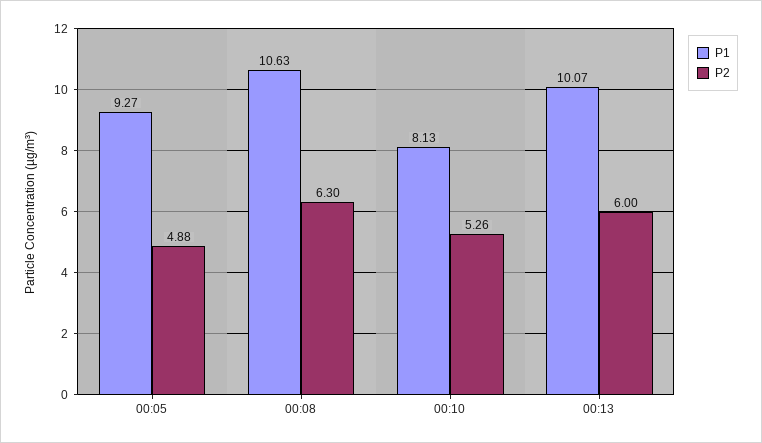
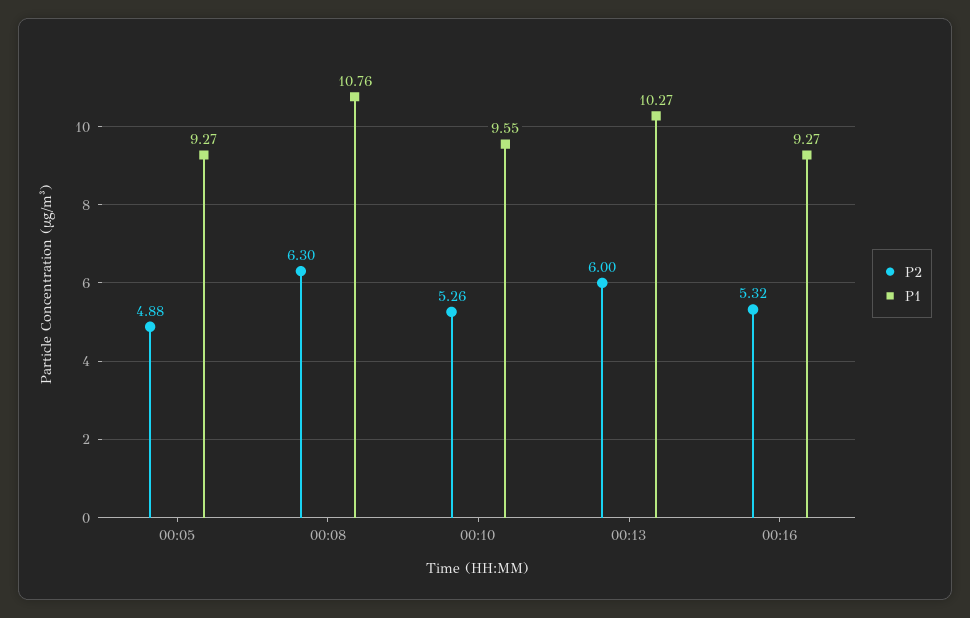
P1, 00:08: 10.63 -> 10.76
P1, 00:10: 8.13 -> 9.55
P1, 00:13: 10.07 -> 10.27
P2, 00:16: none -> 5.32
P1, 00:16: none -> 9.27

